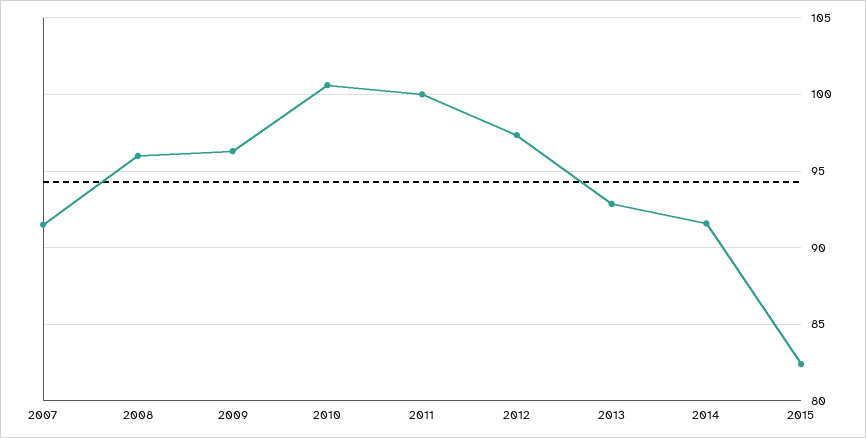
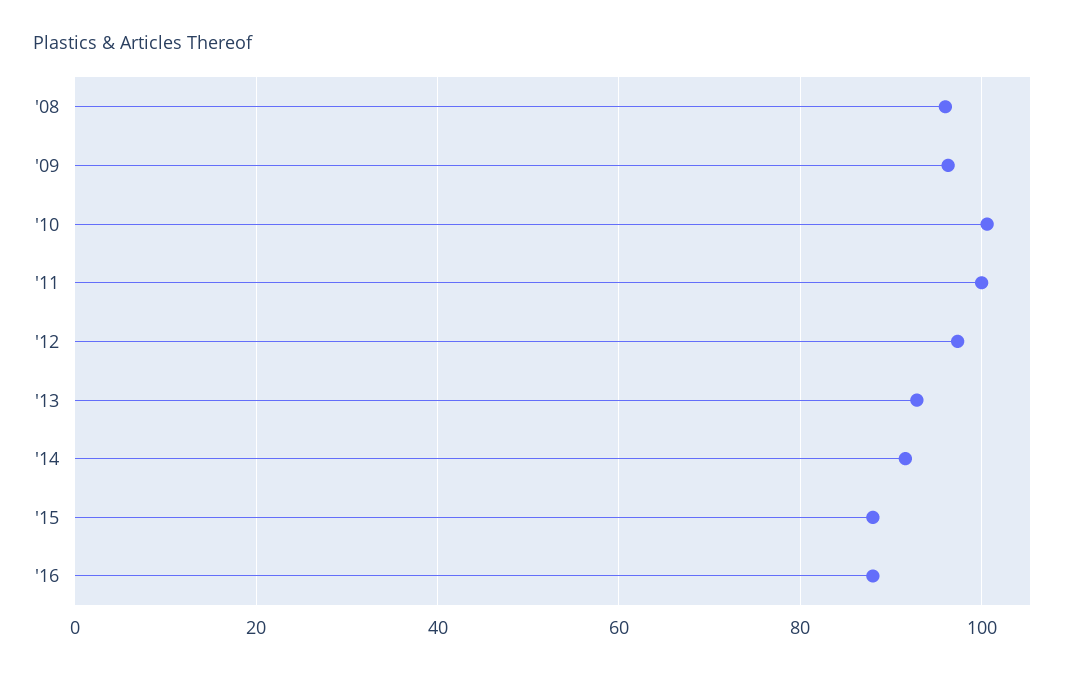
2007: 91.5 -> none
2015: 82.5 -> 88
'16: none -> 88

